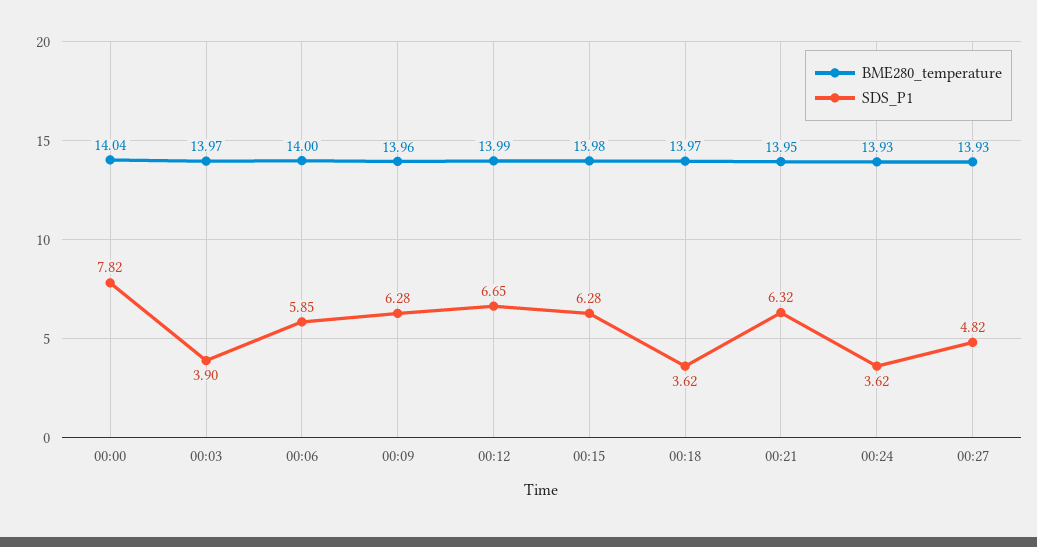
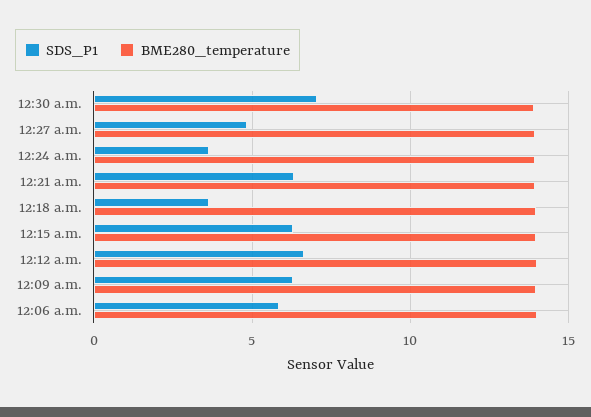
BME280_temperature, 00:00: 14.04 -> none
SDS_P1, 00:00: 7.82 -> none
BME280_temperature, 00:03: 13.97 -> none
SDS_P1, 00:03: 3.9 -> none
SDS_P1, 12:30 a.m.: none -> 7
BME280_temperature, 12:30 a.m.: none -> 14

